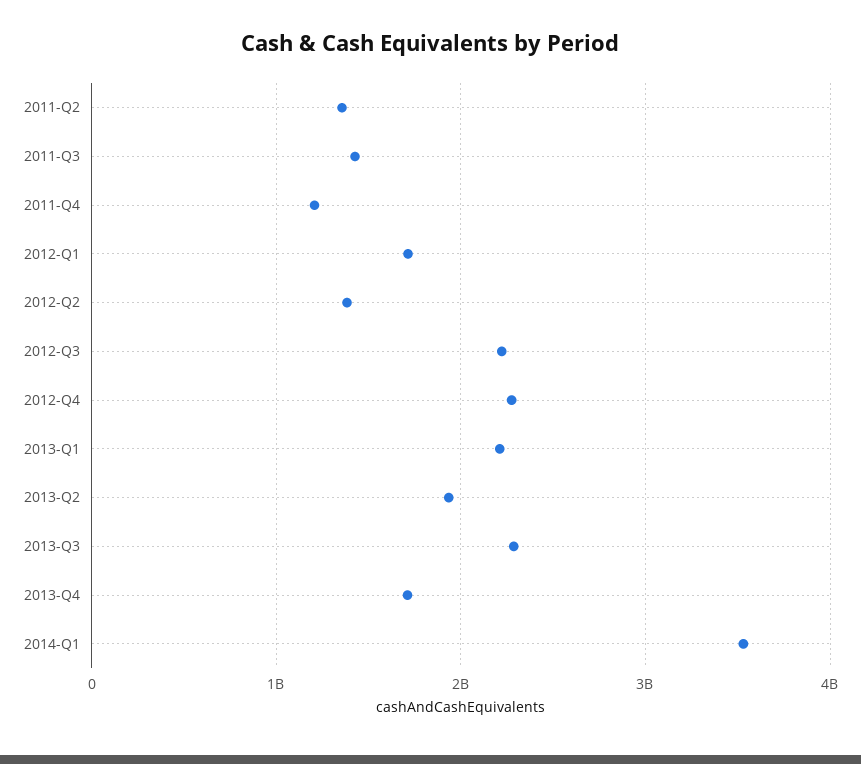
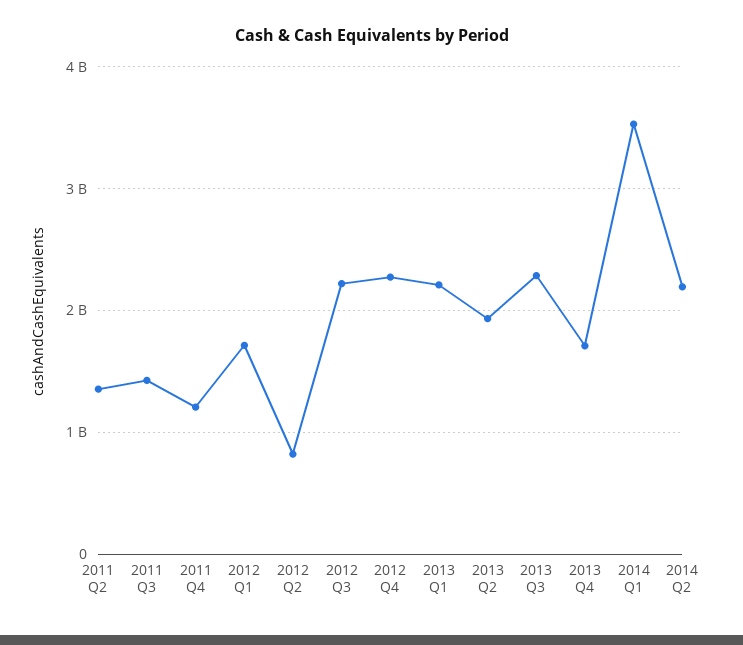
2012-Q2: 1400000000 -> 800000000
2014 Q2: none -> 2200000000

